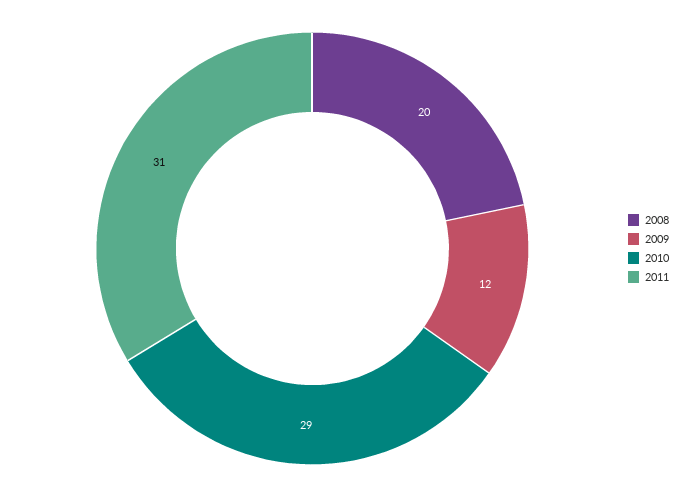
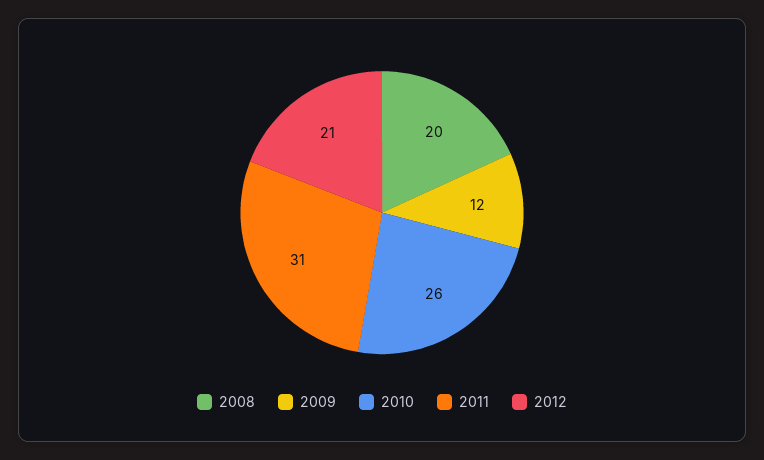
2010: 29 -> 26
2012: none -> 21

